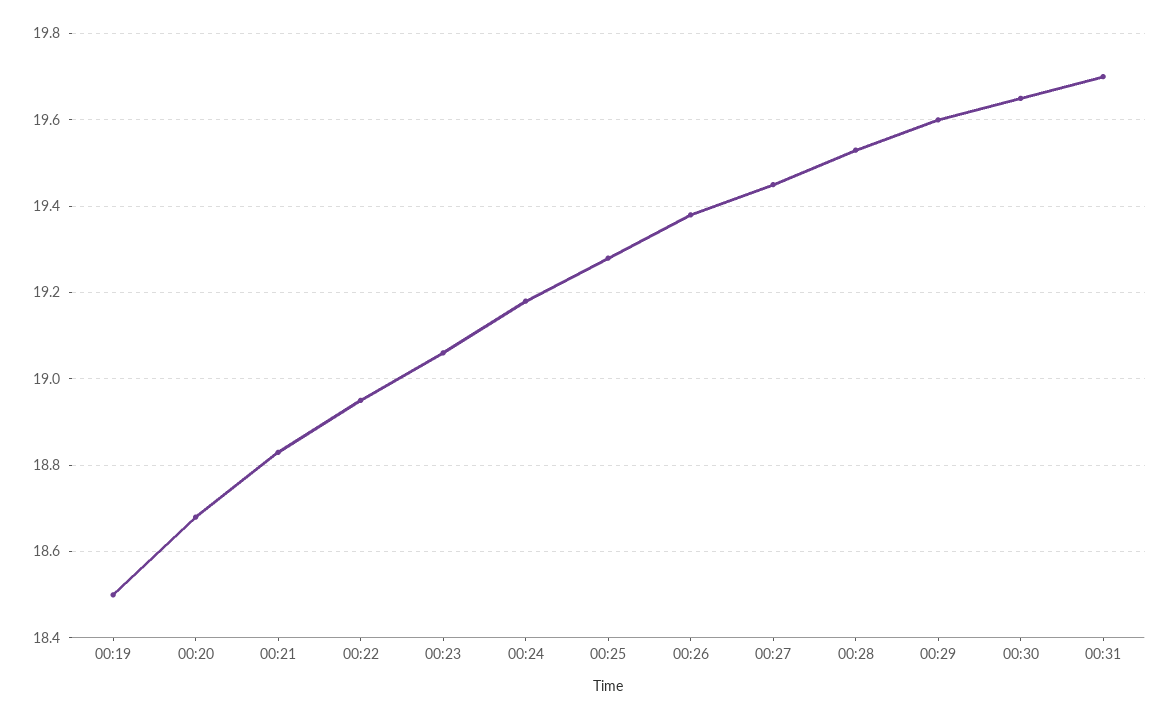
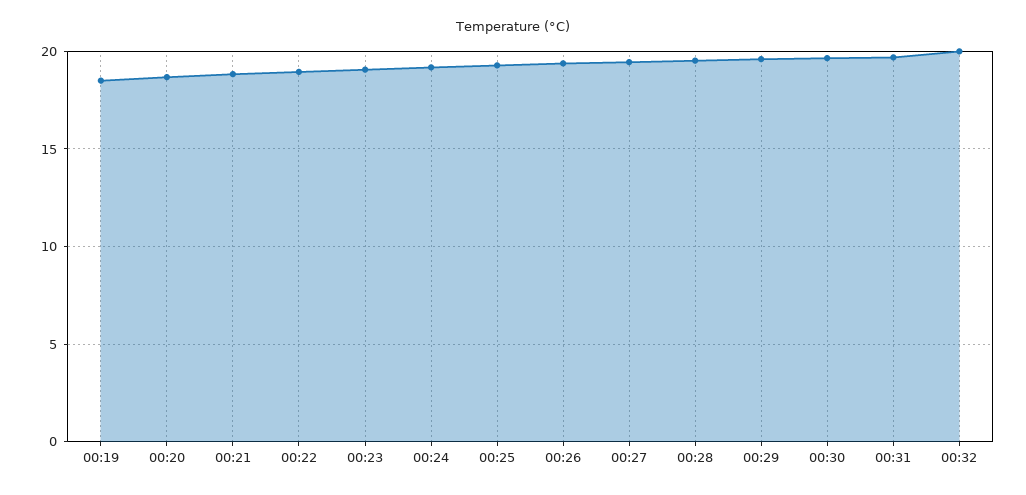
00:32: none -> 20

